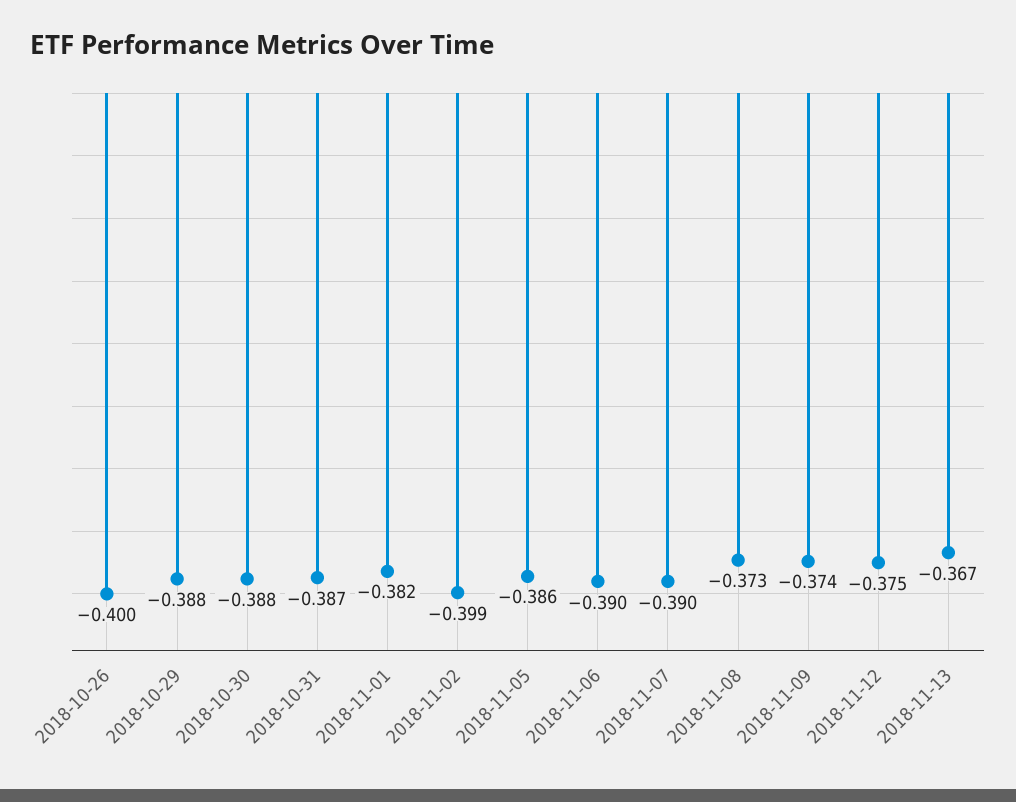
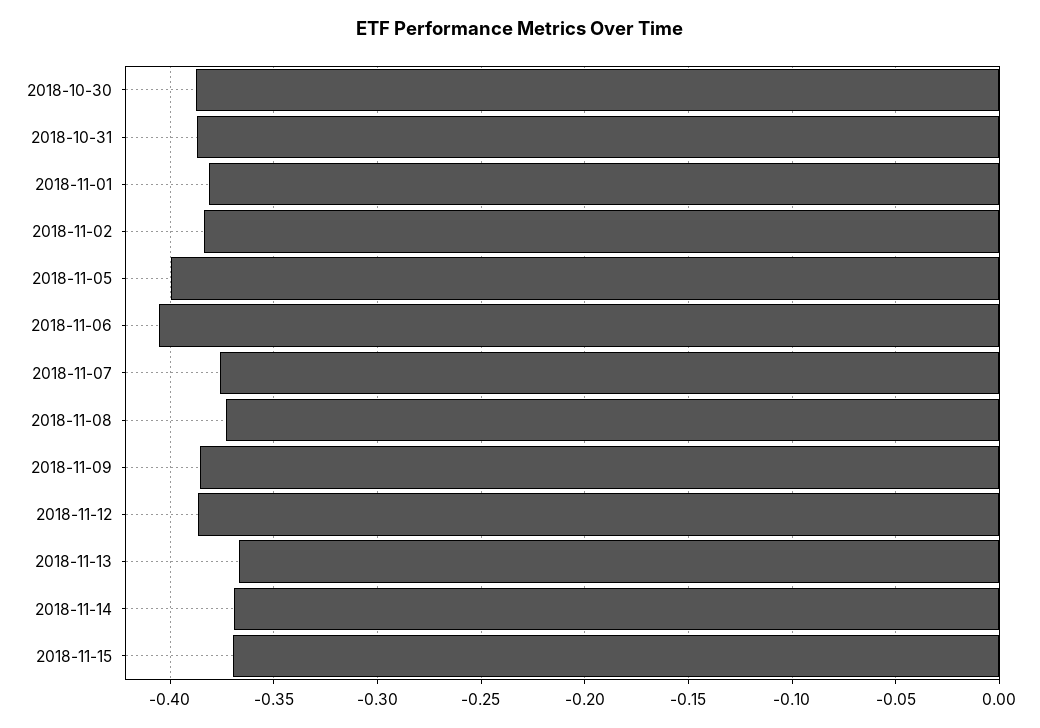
2018-10-26: -0.4 -> none
2018-10-29: -0.388 -> none
2018-11-02: -0.399 -> -0.385
2018-11-05: -0.386 -> -0.4
2018-11-06: -0.39 -> -0.405
2018-11-07: -0.39 -> -0.375
2018-11-09: -0.374 -> -0.385
2018-11-12: -0.375 -> -0.385
2018-11-14: none -> -0.37
2018-11-15: none -> -0.37

